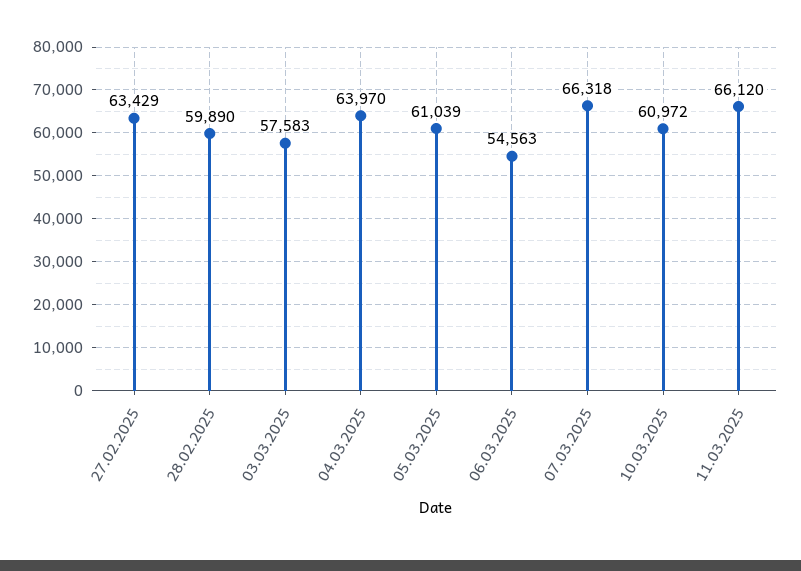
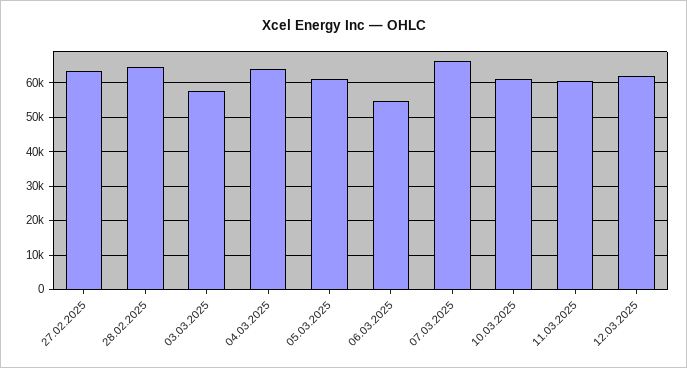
28.02.2025: 59890 -> 64000
11.03.2025: 66120 -> 60000
12.03.2025: none -> 62000

